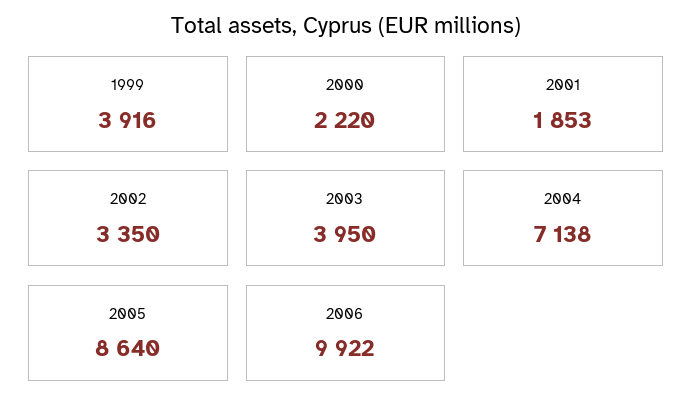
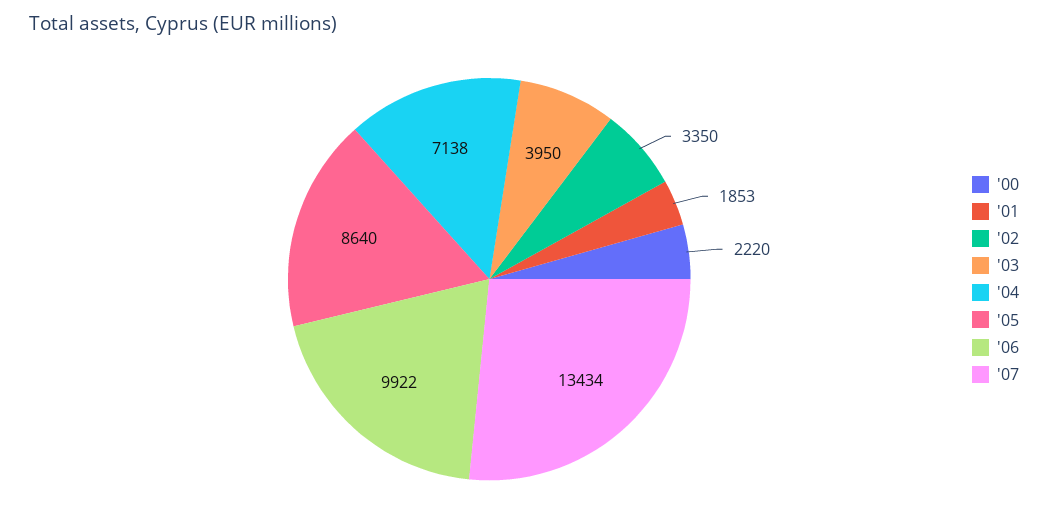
1999: 3916 -> none
'07: none -> 13434

